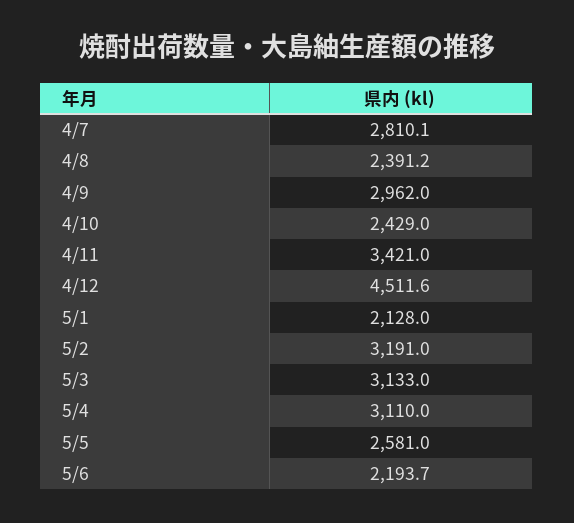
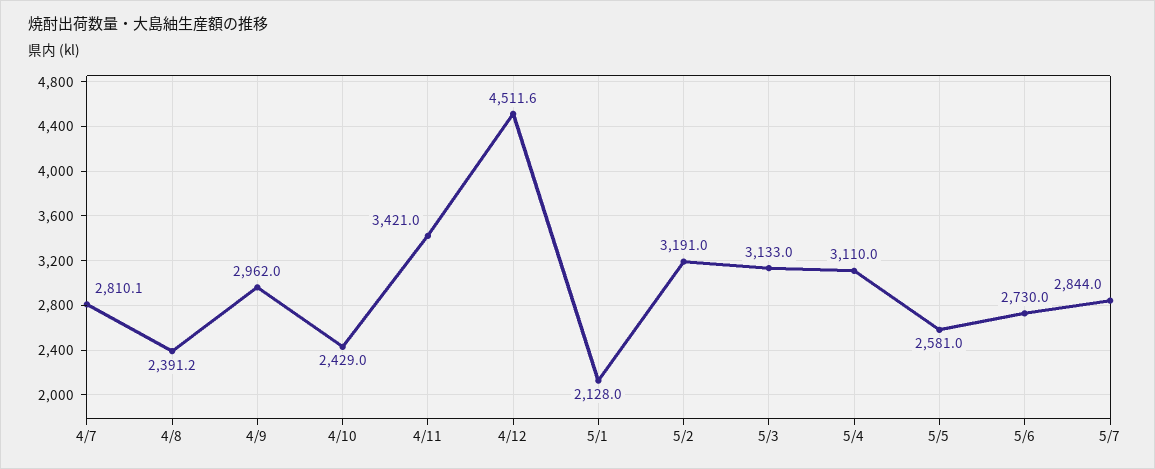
5/6: 2193.7 -> 2730
5/7: none -> 2844

